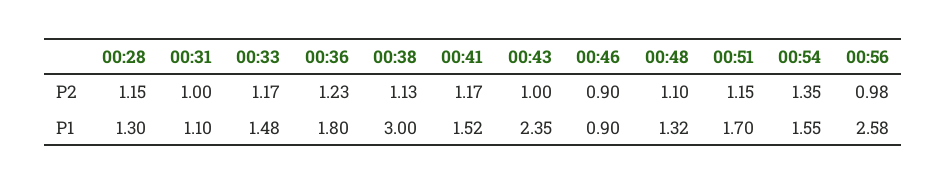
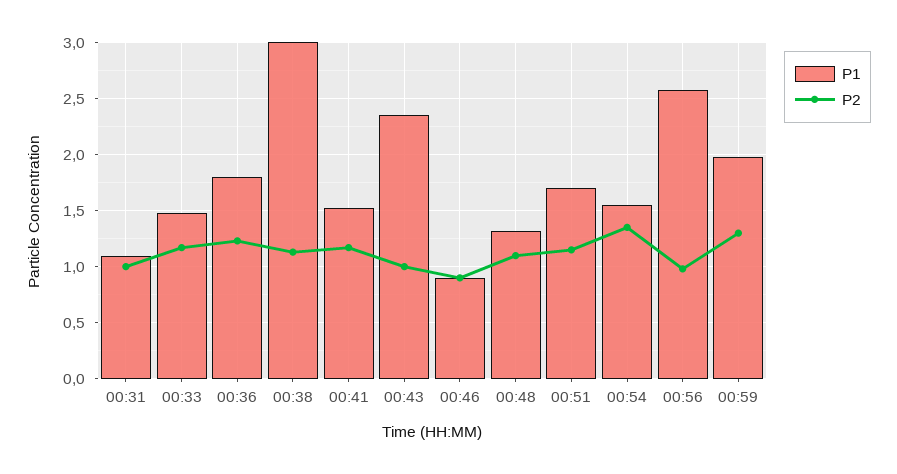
P2, 00:28: 1.15 -> none
P1, 00:28: 1.3 -> none
P1, 00:59: none -> 2
P2, 00:59: none -> 1.3

